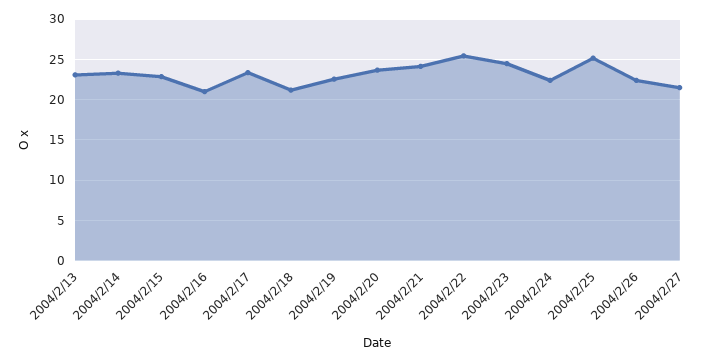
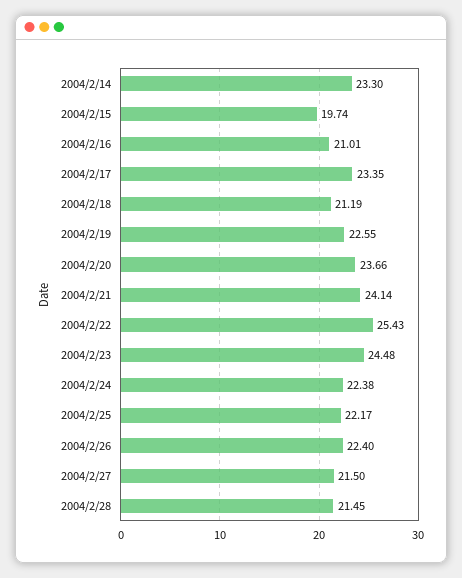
2004/2/13: 23 -> none
2004/2/15: 23 -> 19.74
2004/2/25: 25 -> 22.17
2004/2/28: none -> 21.45

